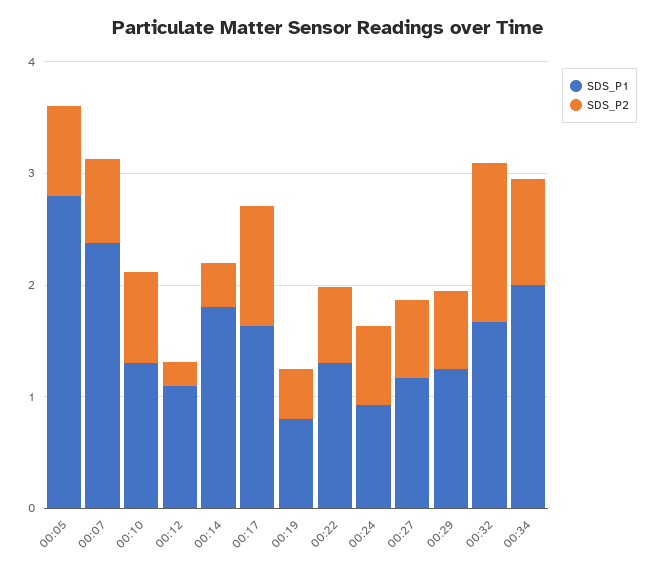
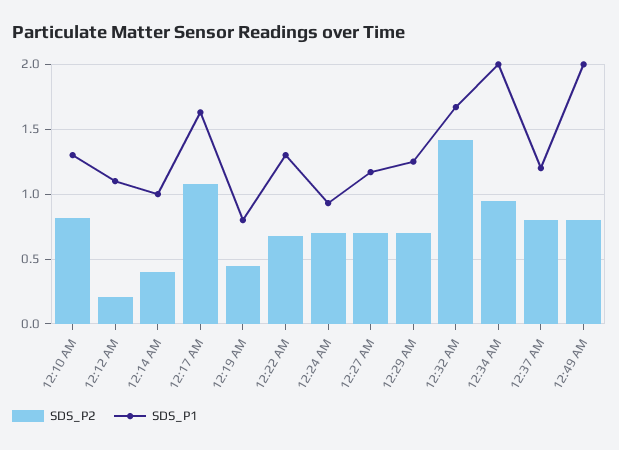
SDS_P1, 00:05: 2.8 -> none
SDS_P2, 00:05: 0.8 -> none
SDS_P1, 00:07: 2.4 -> none
SDS_P2, 00:07: 0.8 -> none
SDS_P1, 00:14: 1.8 -> 1
SDS_P2, 12:37 AM: none -> 0.8
SDS_P1, 12:37 AM: none -> 1.2
SDS_P2, 12:49 AM: none -> 0.8
SDS_P1, 12:49 AM: none -> 2

